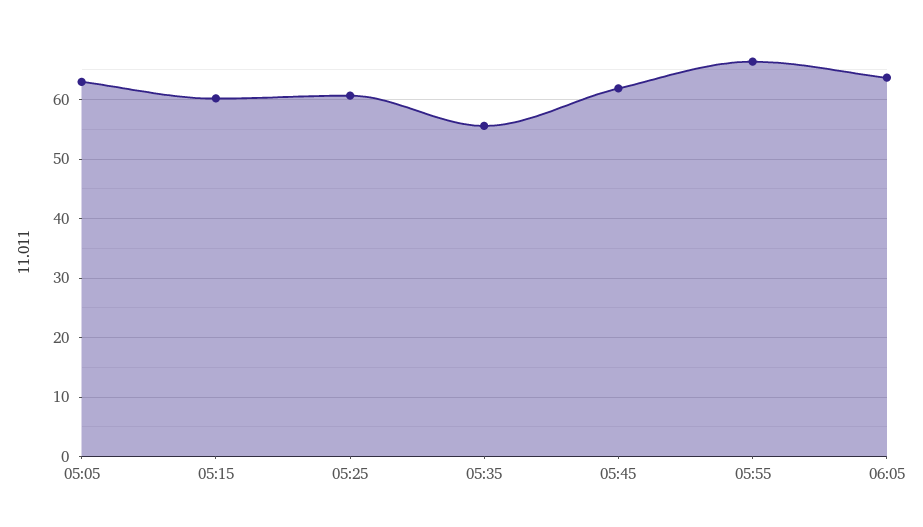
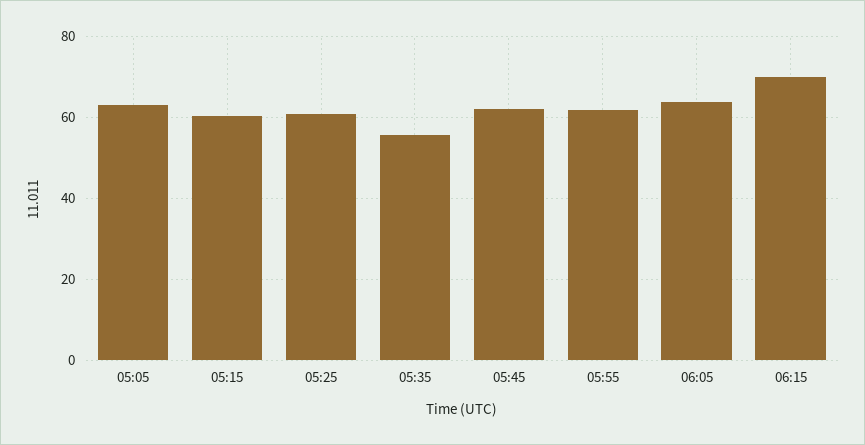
05:55: 66 -> 62
06:15: none -> 70

